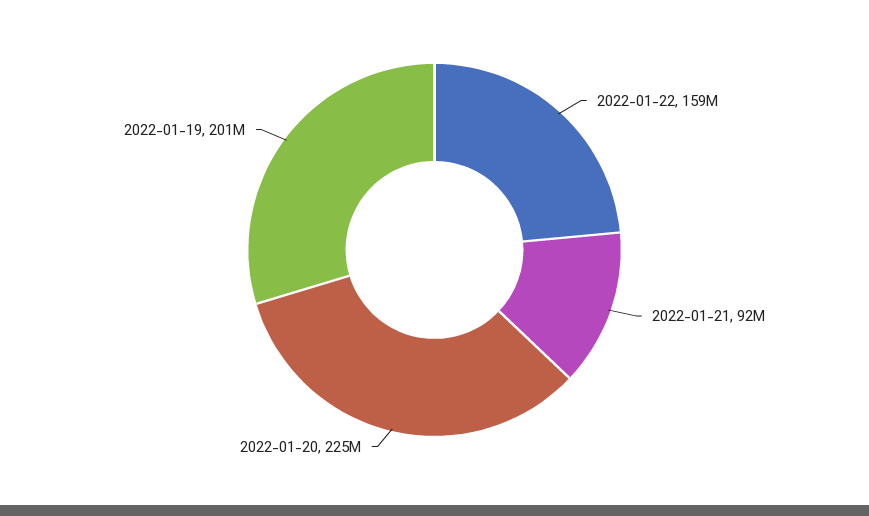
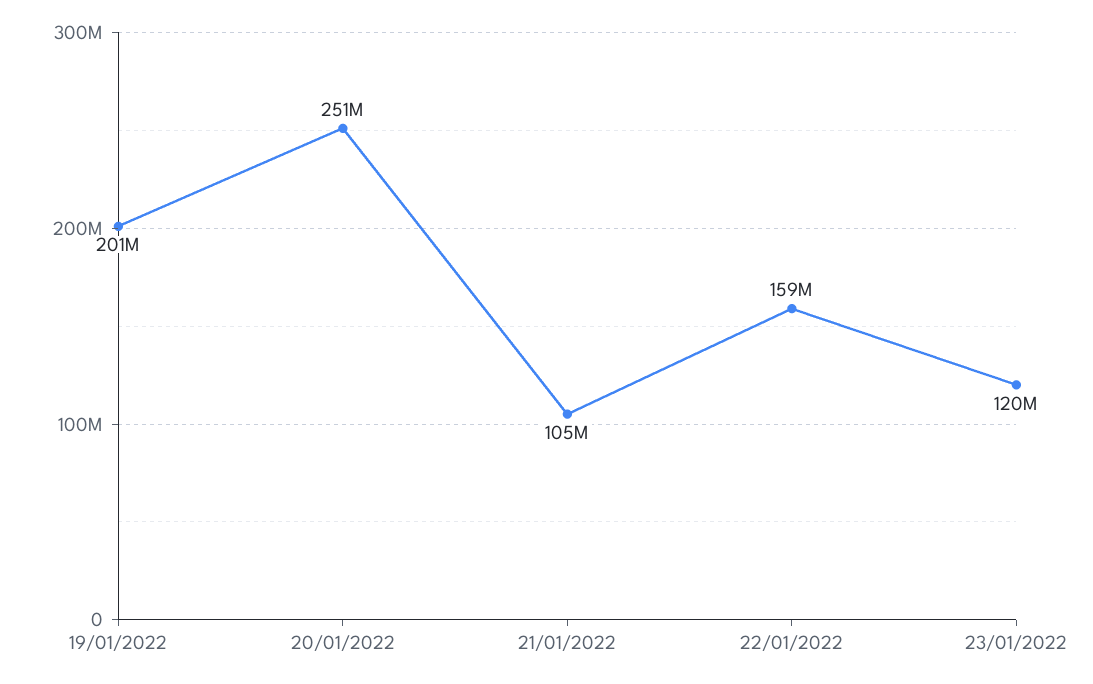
2022-01-21: 92000000 -> 105000000
2022-01-20: 225000000 -> 251000000
23/01/2022: none -> 120000000

